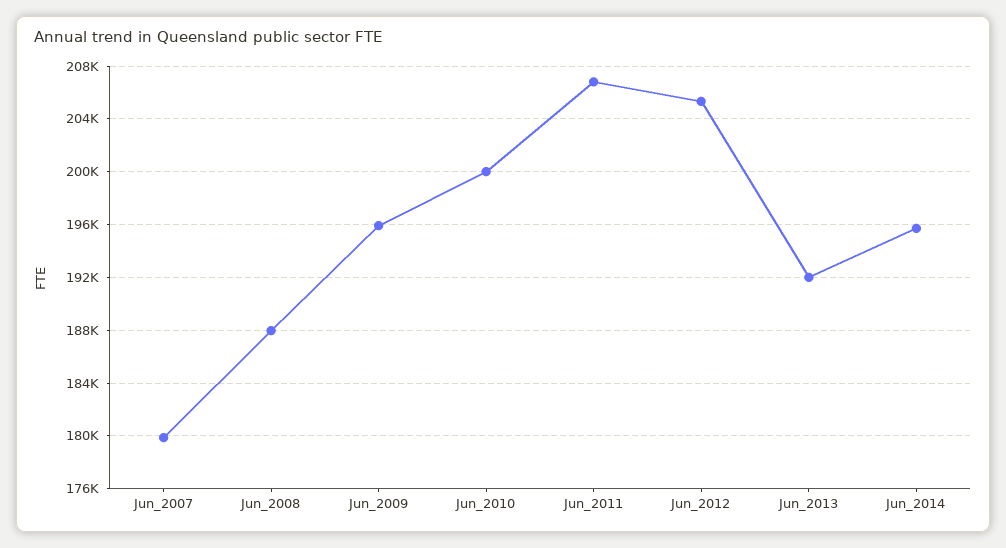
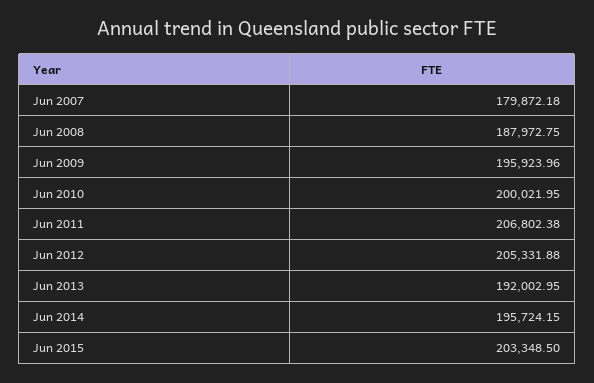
Jun 2015: none -> 203348.5

